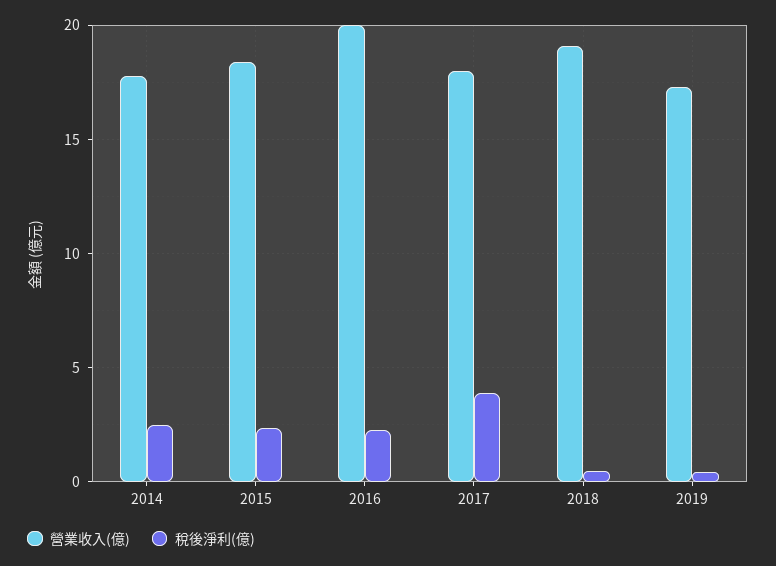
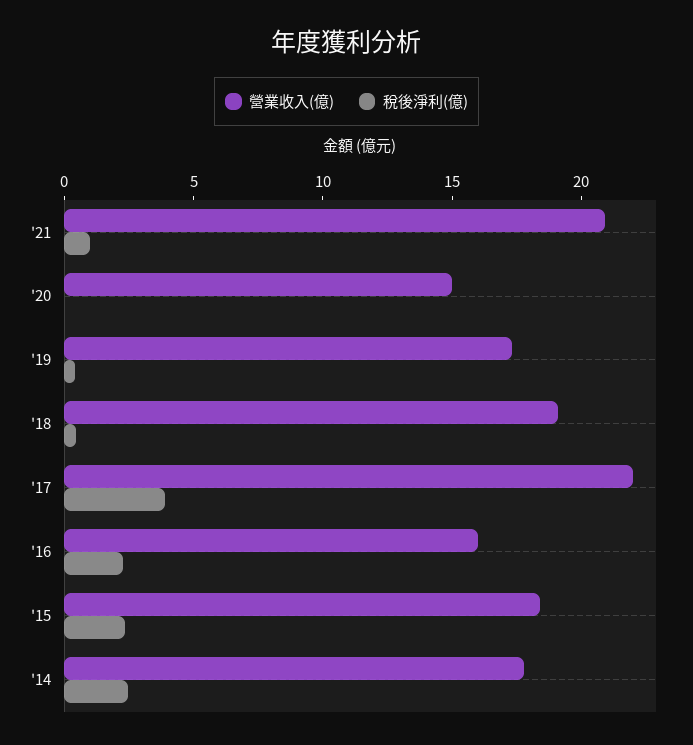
營業收入(億), 2016: 20 -> 16
營業收入(億), 2017: 18 -> 22
營業收入(億), '21: none -> 21
稅後淨利(億), '21: none -> 1
營業收入(億), '20: none -> 15
稅後淨利(億), '20: none -> 0

